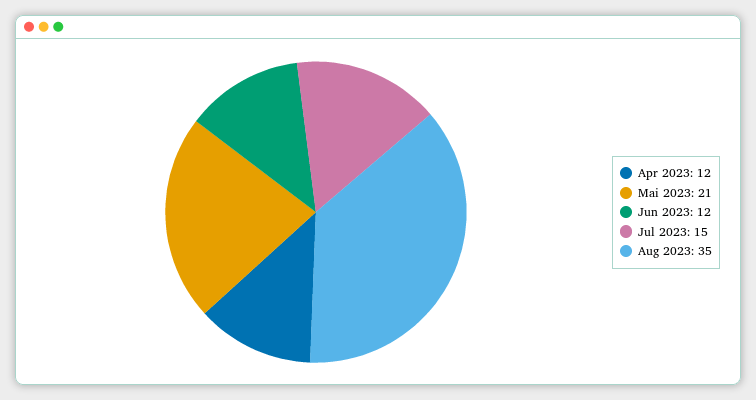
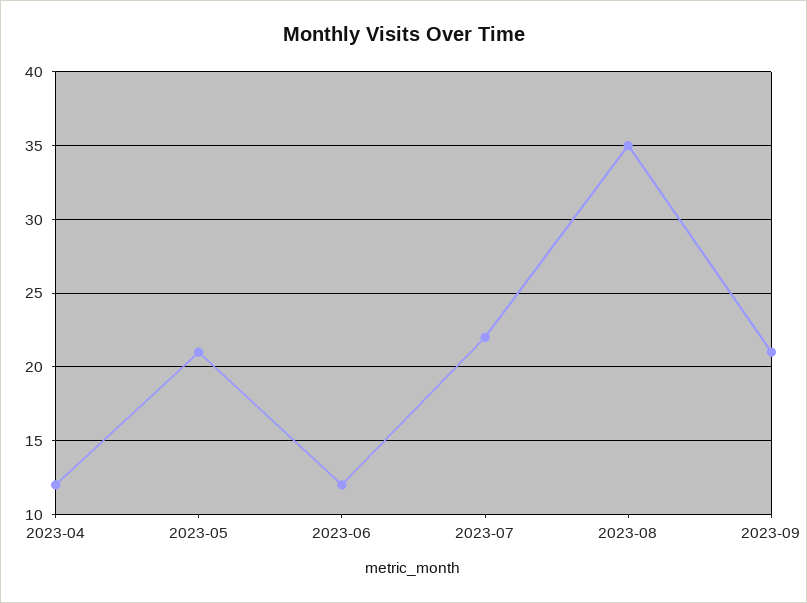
Jul 2023: 15 -> 22
2023-09: none -> 21

